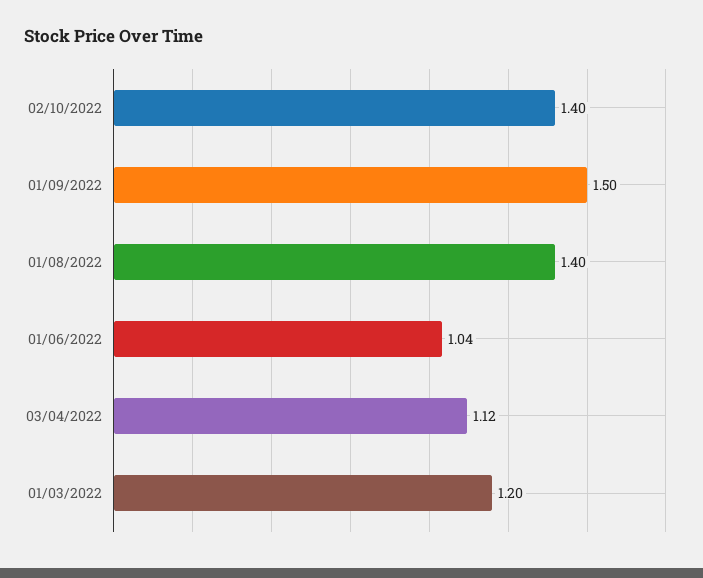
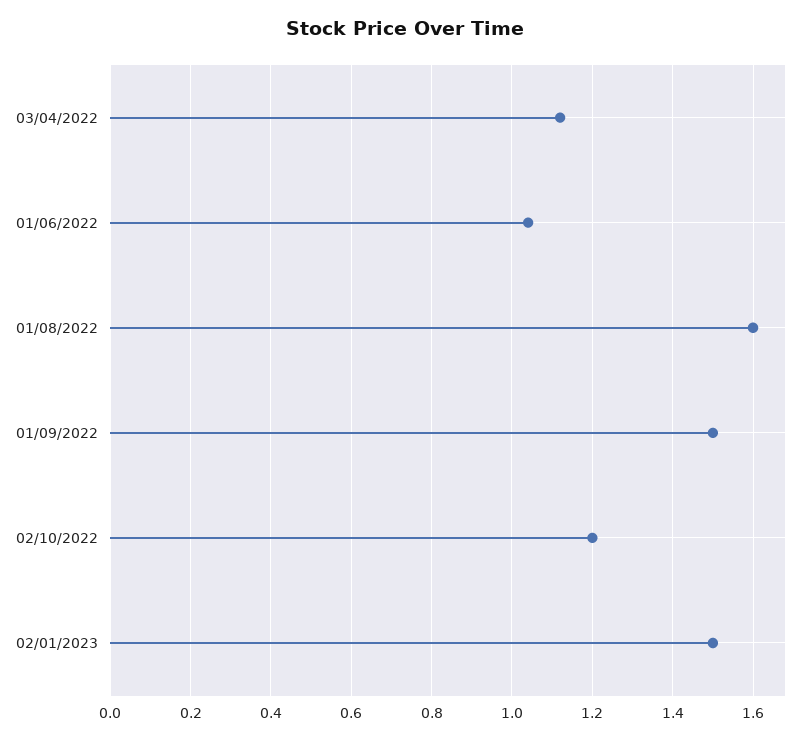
02/10/2022: 1.4 -> 1.2
01/08/2022: 1.4 -> 1.6
01/03/2022: 1.2 -> none
02/01/2023: none -> 1.5

